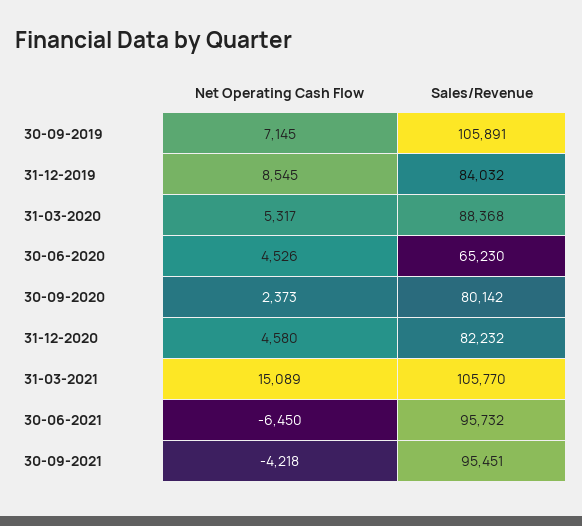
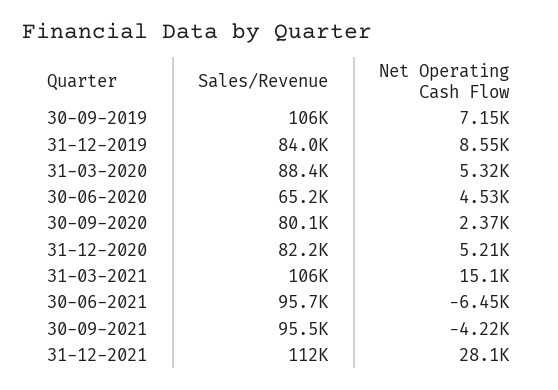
Net Operating Cash Flow, 31-12-2020: 4580 -> 5210
Sales/Revenue, 31-12-2021: none -> 112000
Net Operating Cash Flow, 31-12-2021: none -> 28100

